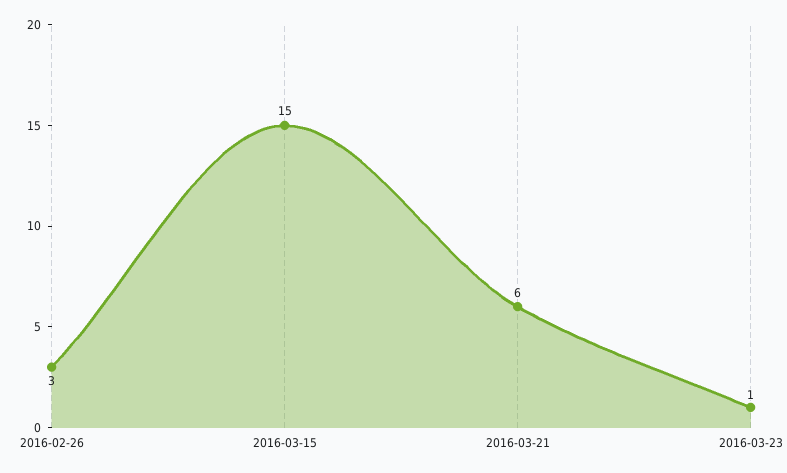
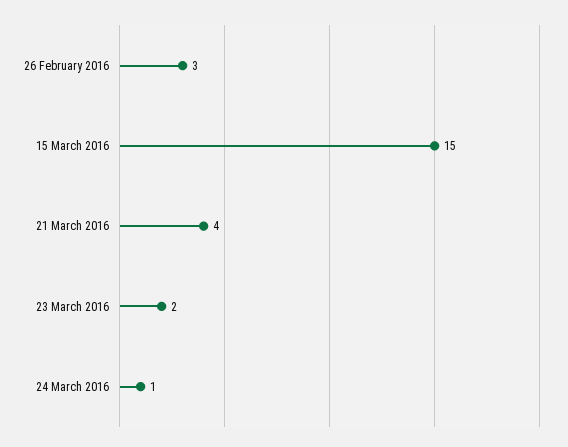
2016-03-21: 6 -> 4
2016-03-23: 1 -> 2
24 March 2016: none -> 1

